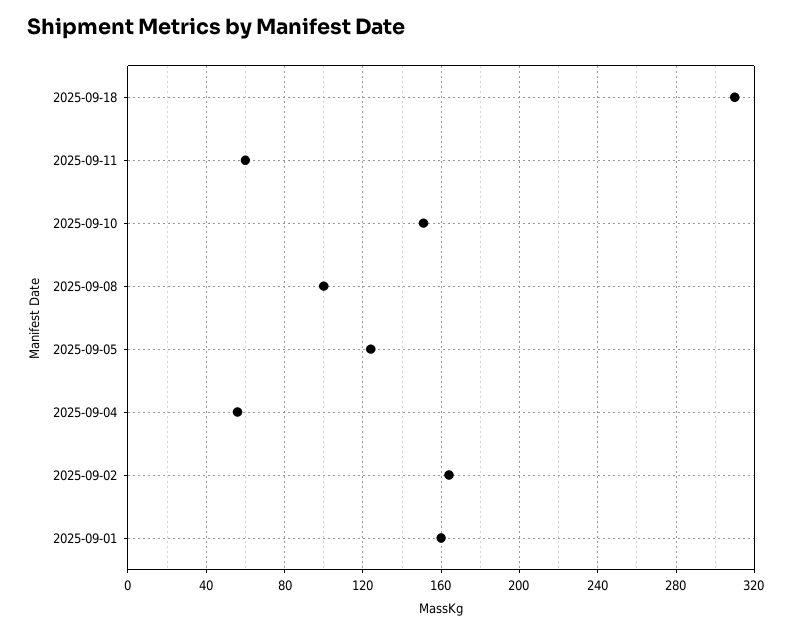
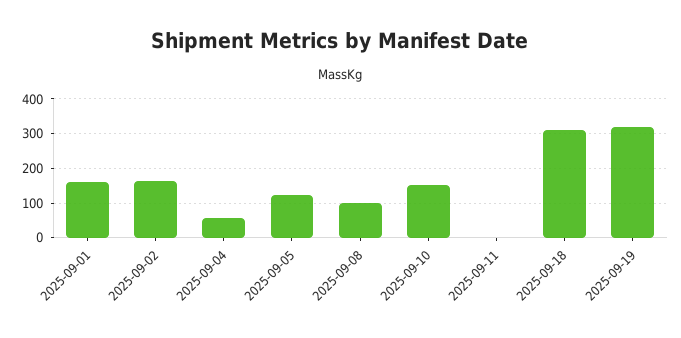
2025-09-11: 60 -> 0
2025-09-19: none -> 320

